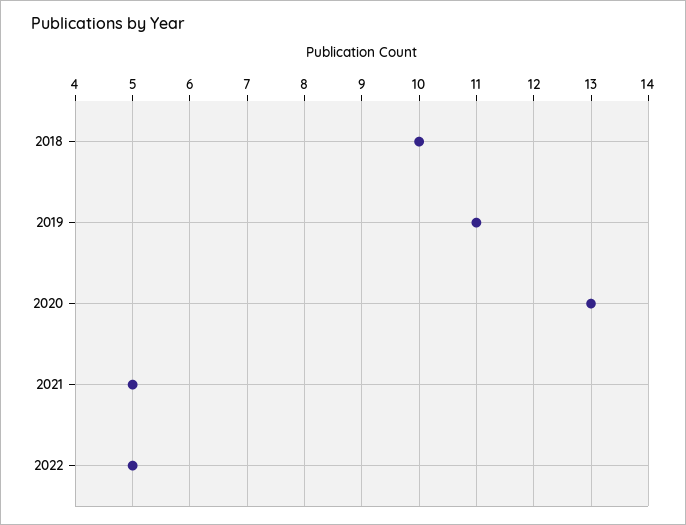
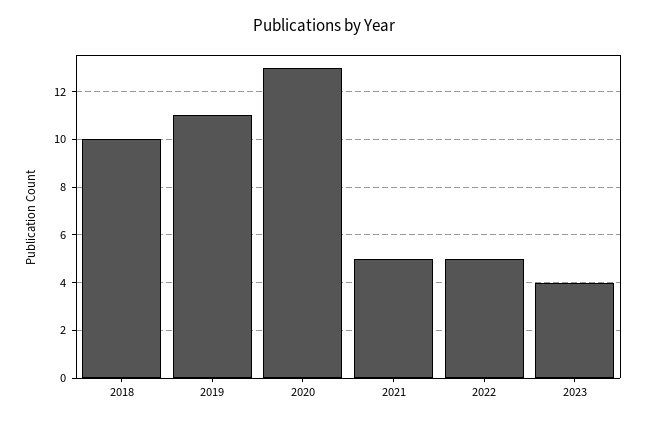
2023: none -> 4

